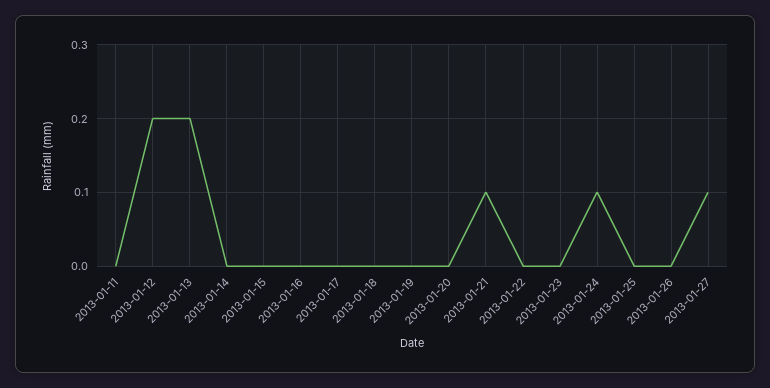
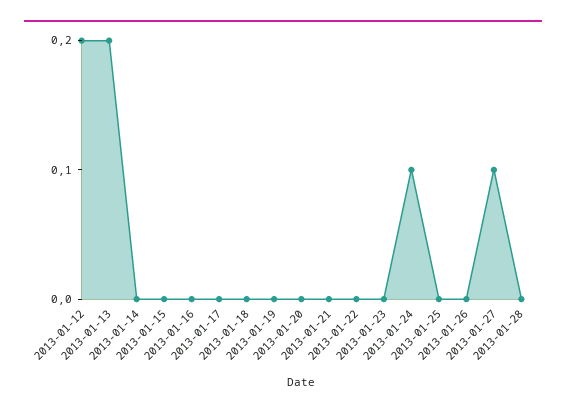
2013-01-11: 0 -> none
2013-01-21: 0.1 -> 0
2013-01-28: none -> 0

